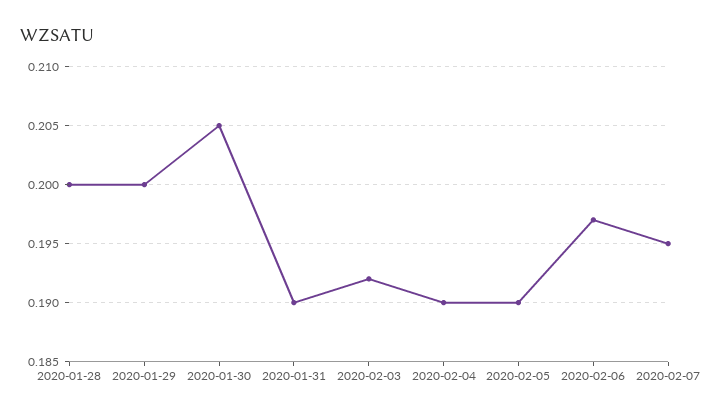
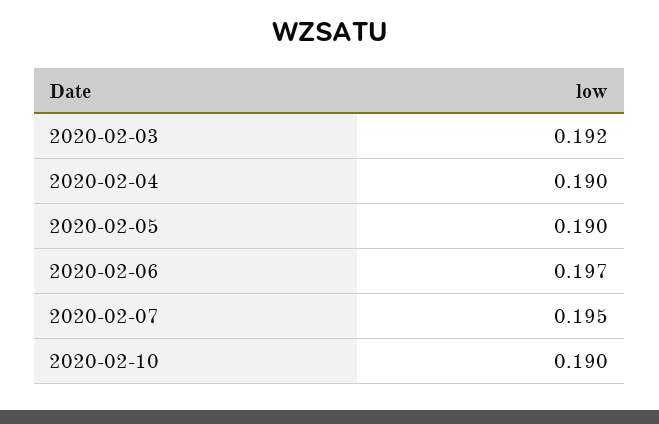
2020-01-28: 0.2 -> none
2020-01-29: 0.2 -> none
2020-01-30: 0.205 -> none
2020-01-31: 0.19 -> none
2020-02-10: none -> 0.19

